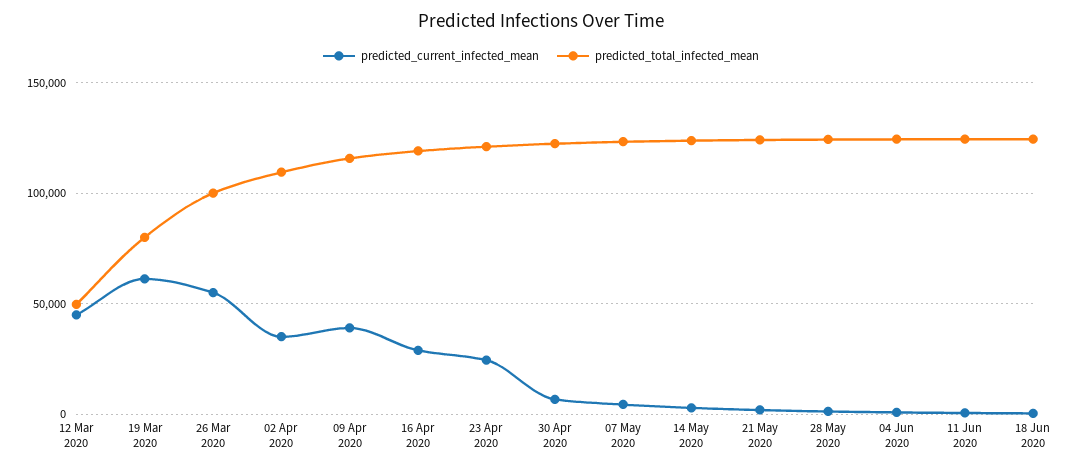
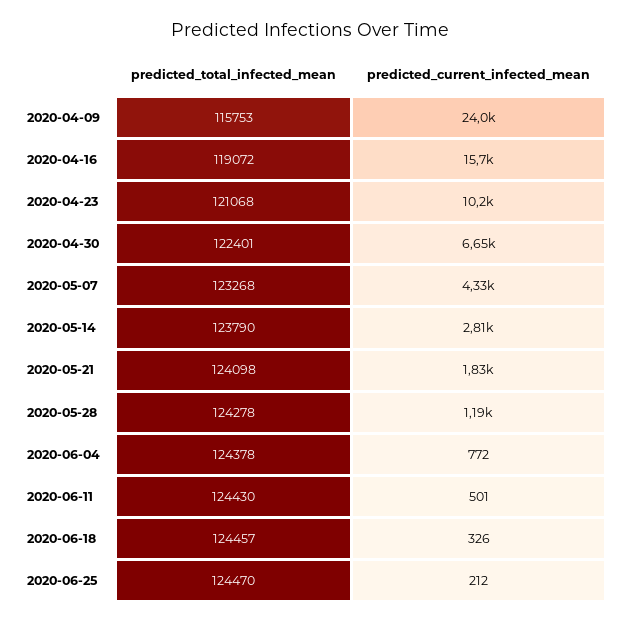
predicted_current_infected_mean, 12 Mar 2020: 45000 -> none
predicted_total_infected_mean, 12 Mar 2020: 50000 -> none
predicted_current_infected_mean, 19 Mar 2020: 60000 -> none
predicted_total_infected_mean, 19 Mar 2020: 80000 -> none
predicted_current_infected_mean, 26 Mar 2020: 55000 -> none
predicted_total_infected_mean, 26 Mar 2020: 100000 -> none
predicted_current_infected_mean, 02 Apr 2020: 35000 -> none
predicted_total_infected_mean, 02 Apr 2020: 110000 -> none
predicted_current_infected_mean, 09 Apr 2020: 40000 -> 24000
predicted_current_infected_mean, 16 Apr 2020: 30000 -> 15700
predicted_current_infected_mean, 23 Apr 2020: 25000 -> 10200
predicted_total_infected_mean, 2020-06-25: none -> 124470
predicted_current_infected_mean, 2020-06-25: none -> 212

